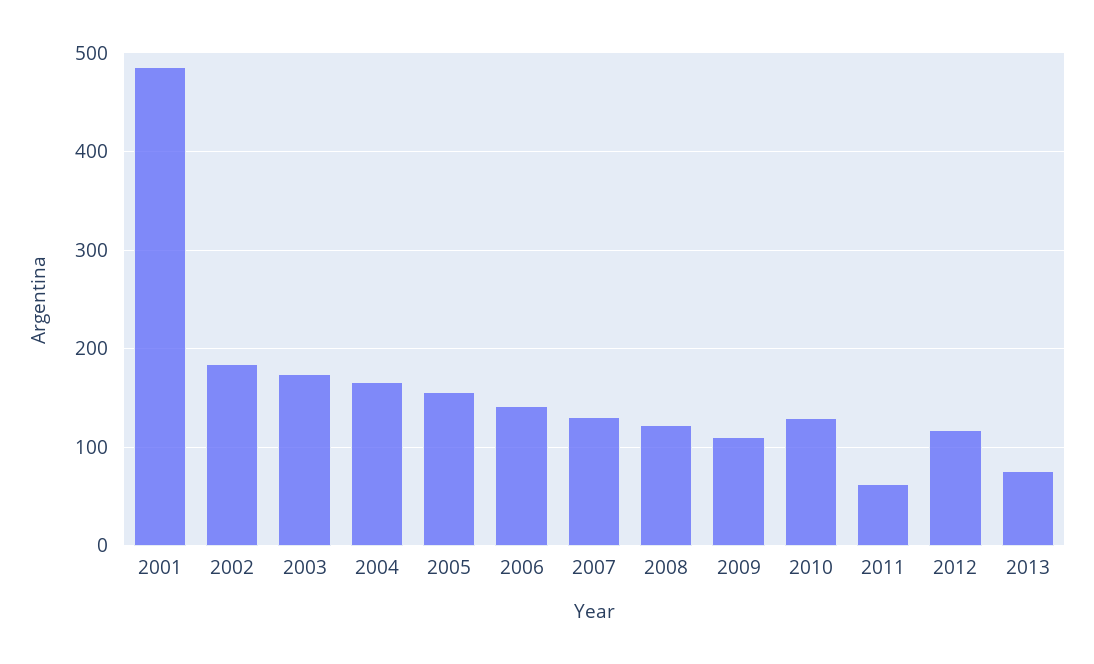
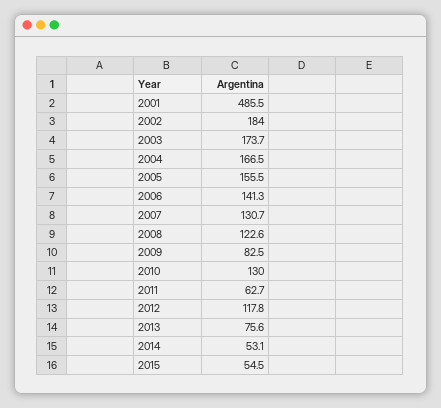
2009: 110 -> 82.5
2014: none -> 53.1
2015: none -> 54.5

